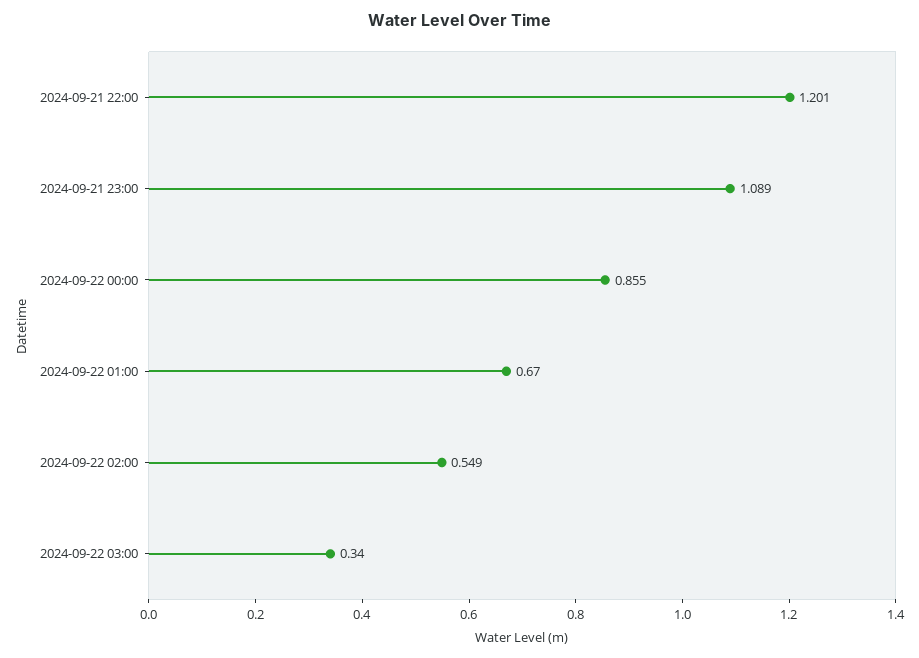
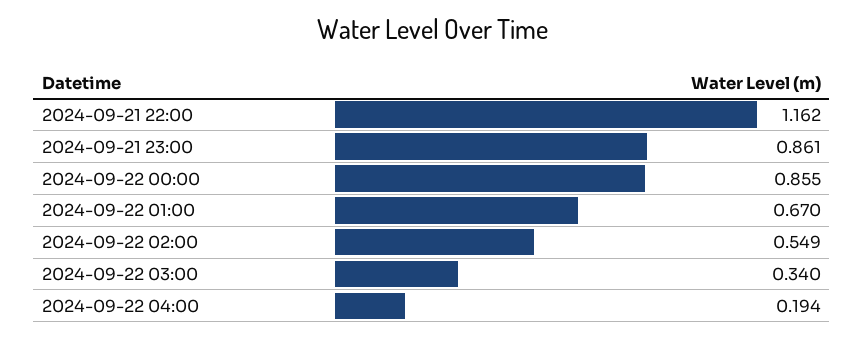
2024-09-21 22:00: 1.201 -> 1.162
2024-09-21 23:00: 1.089 -> 0.861
2024-09-22 04:00: none -> 0.194

